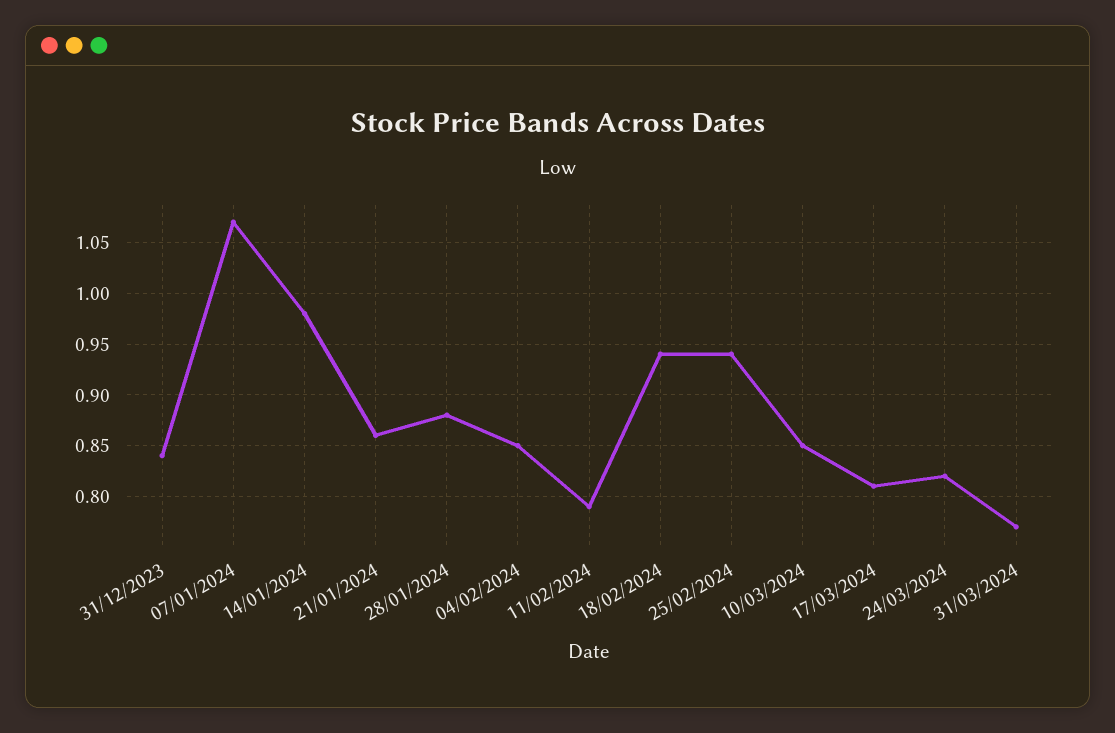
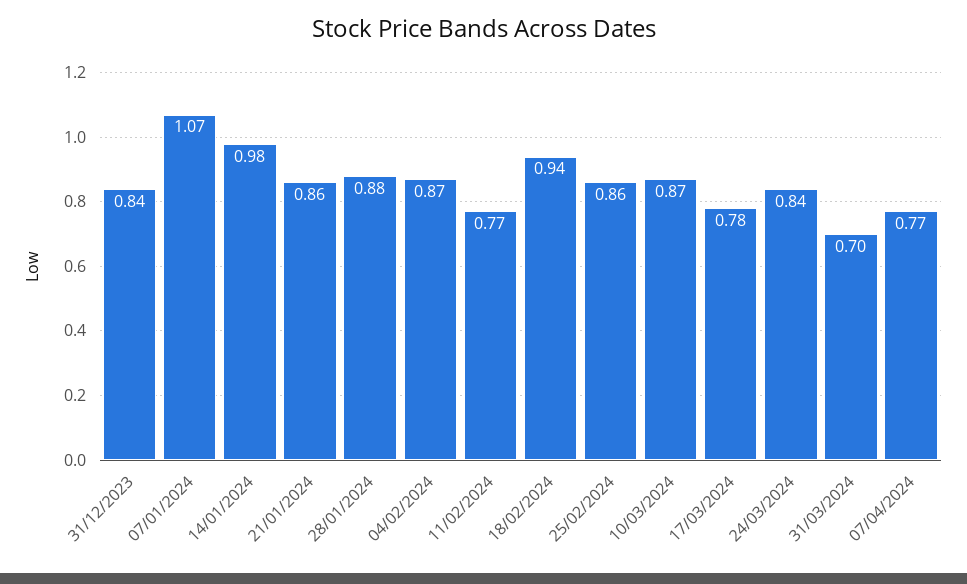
04/02/2024: 0.85 -> 0.87
11/02/2024: 0.79 -> 0.77
25/02/2024: 0.94 -> 0.86
10/03/2024: 0.85 -> 0.87
17/03/2024: 0.81 -> 0.78
24/03/2024: 0.82 -> 0.84
31/03/2024: 0.77 -> 0.7
07/04/2024: none -> 0.77

